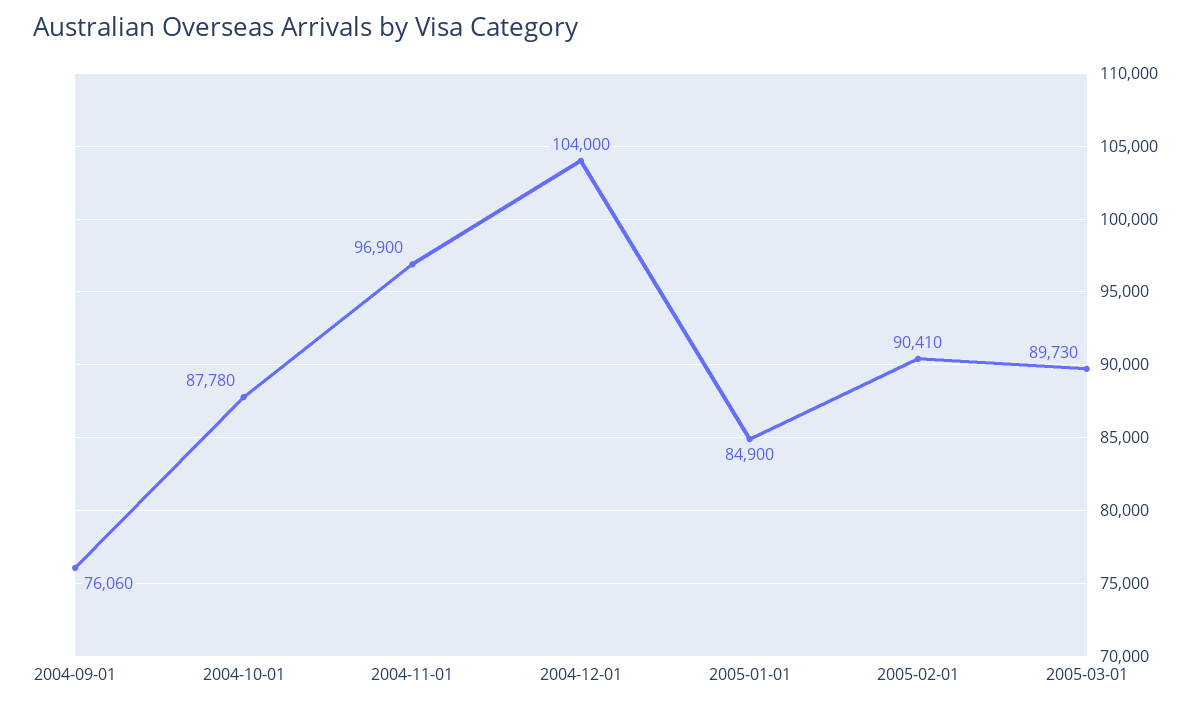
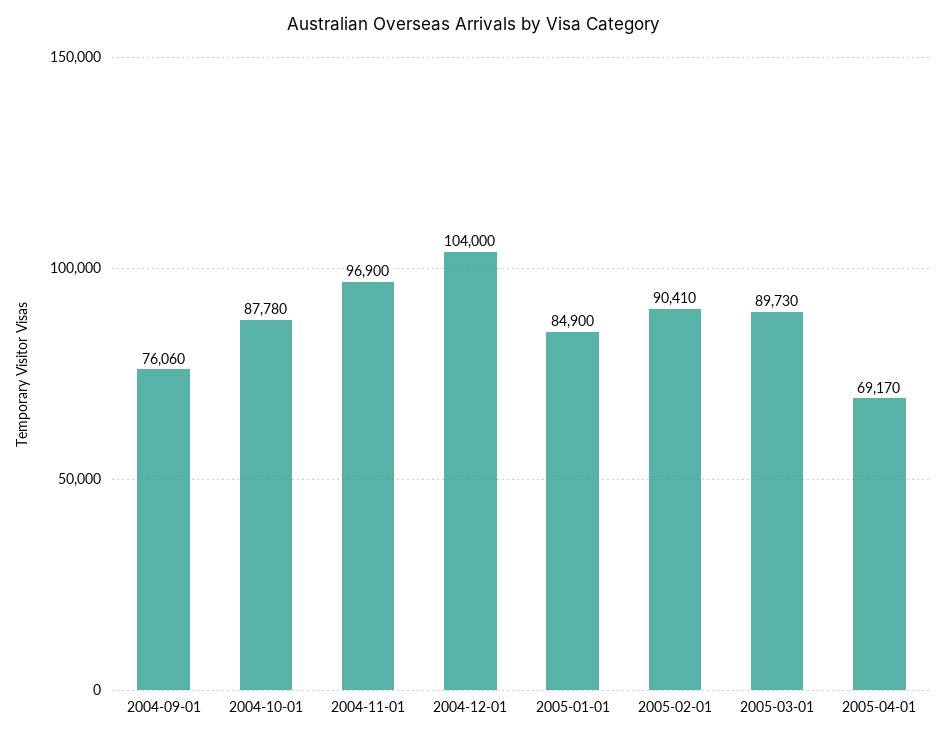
2005-04-01: none -> 69170

